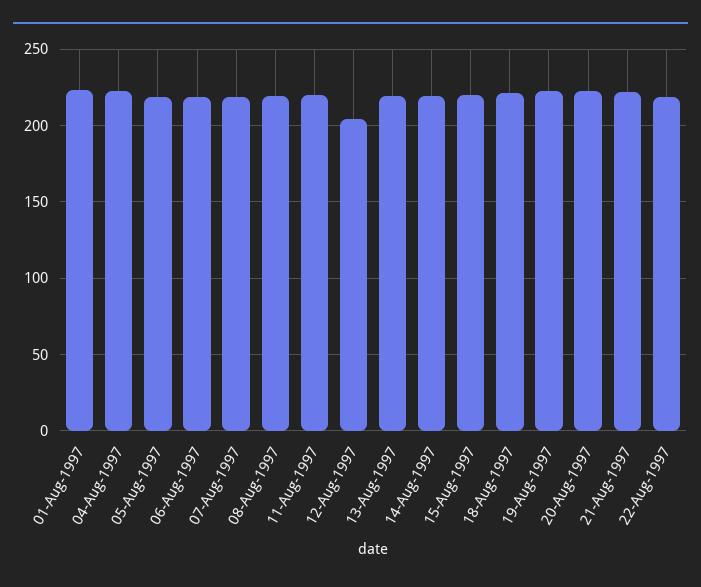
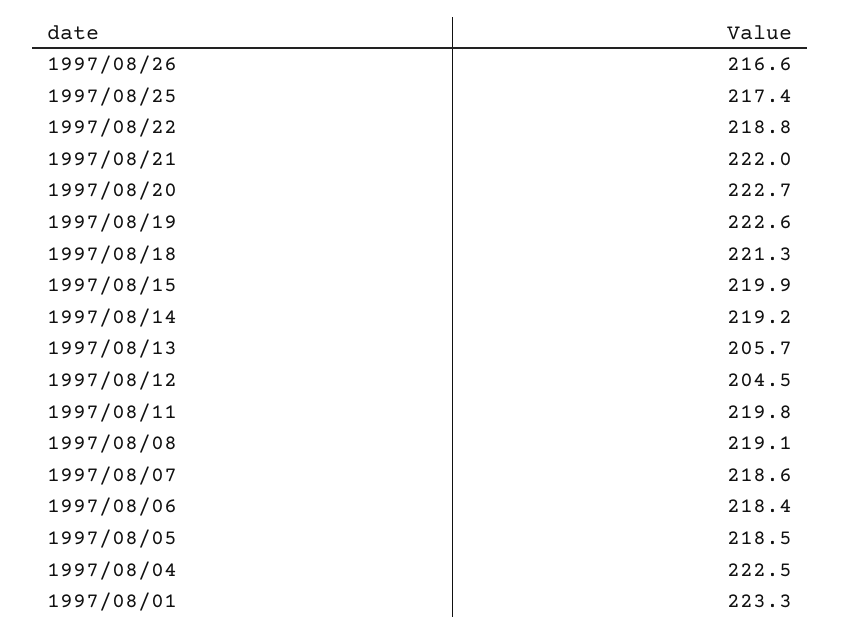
13-Aug-1997: 220 -> 205.7
1997/08/26: none -> 216.6
1997/08/25: none -> 217.4

